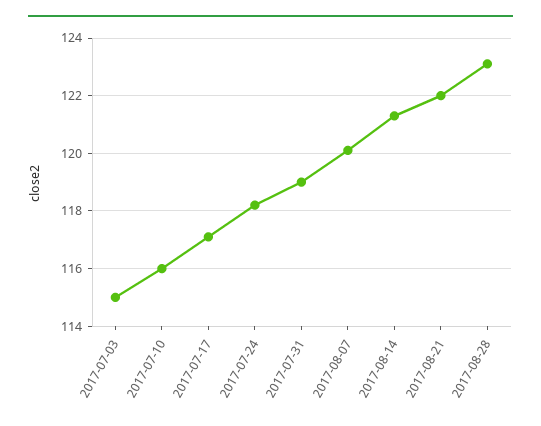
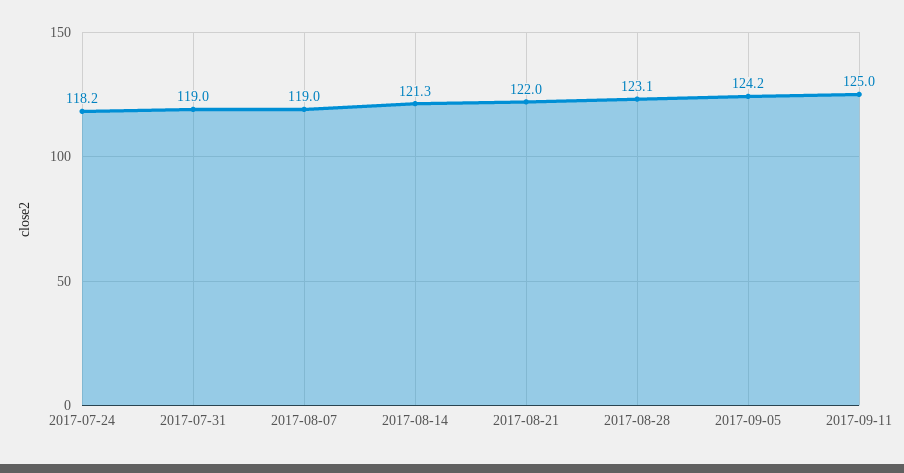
2017-07-03: 115 -> none
2017-07-10: 116 -> none
2017-07-17: 117 -> none
2017-08-07: 120 -> 119
2017-09-05: none -> 124.2
2017-09-11: none -> 125

